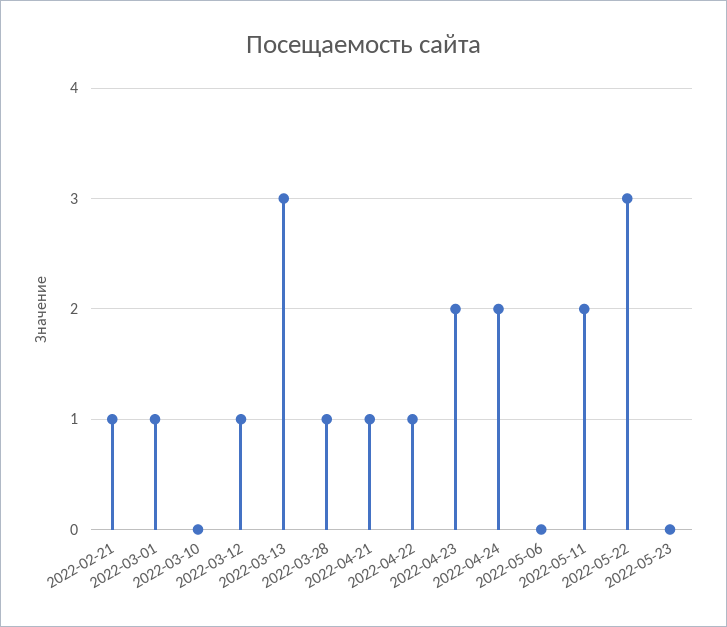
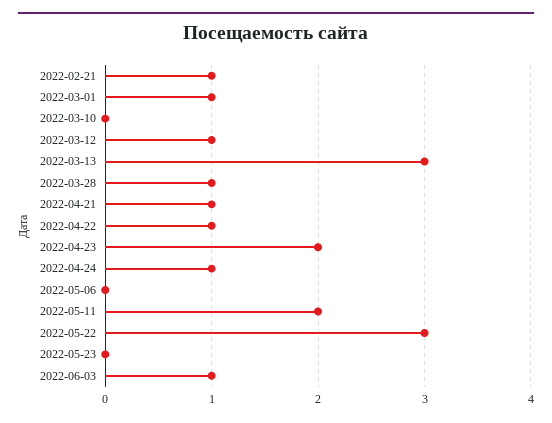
2022-04-24: 2 -> 1
2022-06-03: none -> 1

